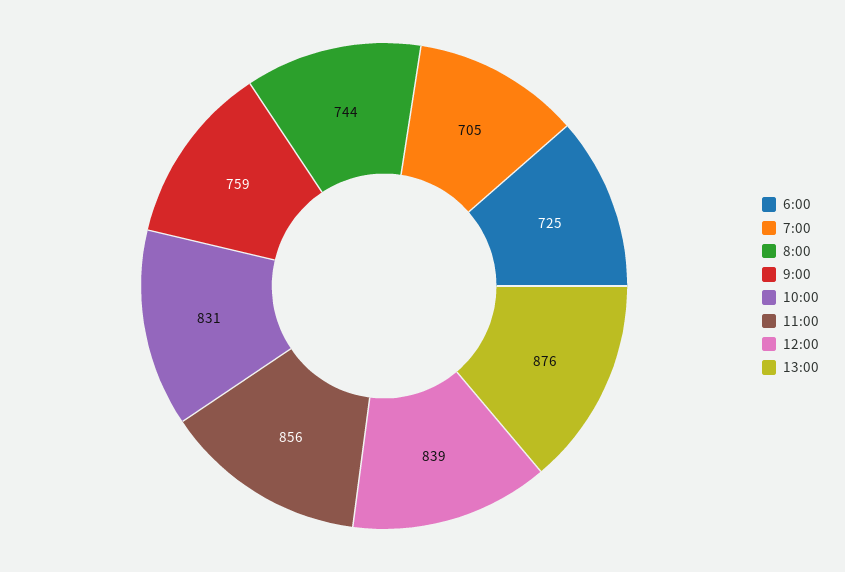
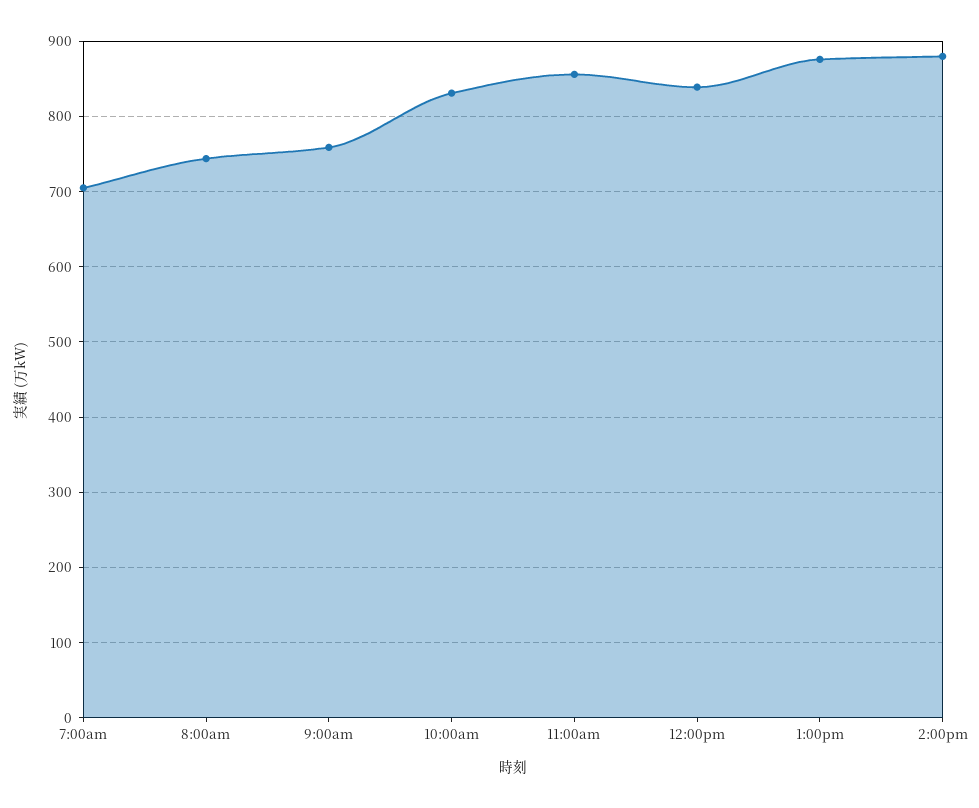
6:00: 725 -> none
2:00pm: none -> 880

